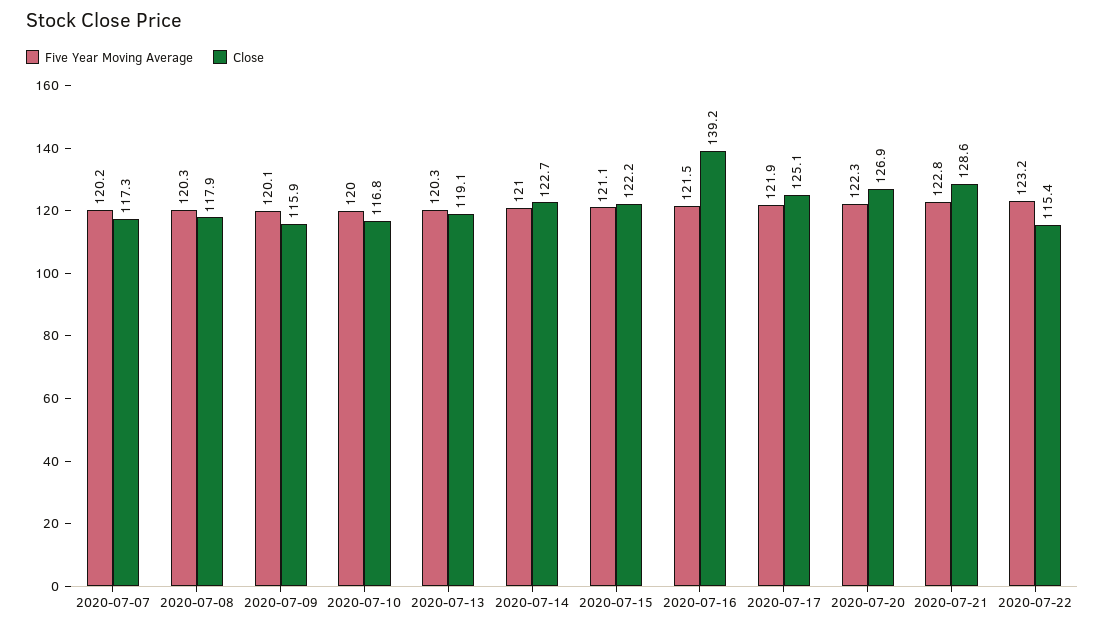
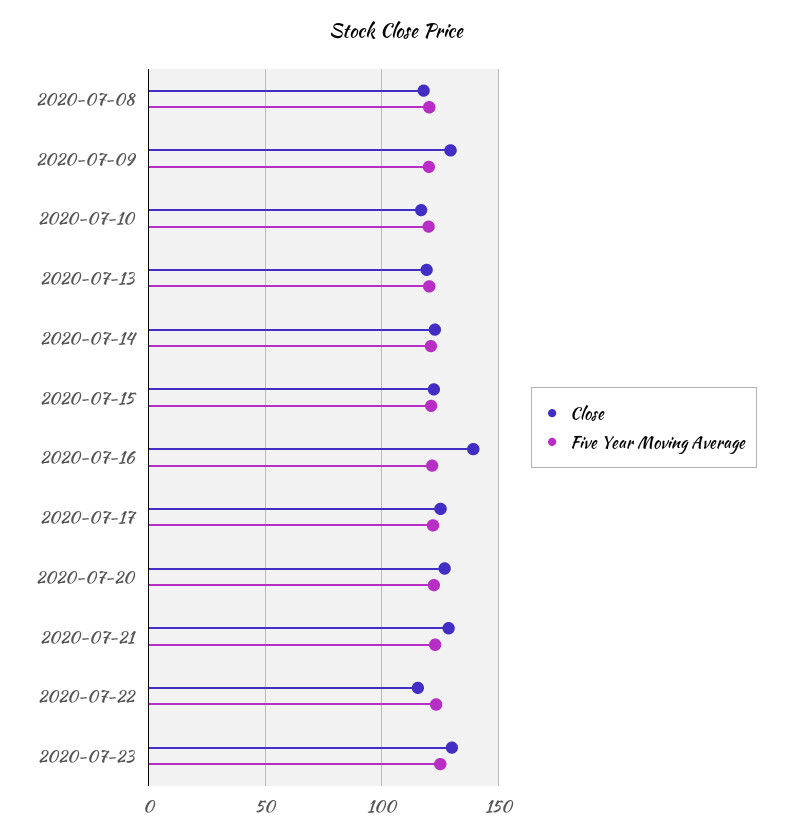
Five Year Moving Average, 2020-07-07: 120.2 -> none
Close, 2020-07-07: 117.3 -> none
Close, 2020-07-09: 115.9 -> 130
Close, 2020-07-23: none -> 130
Five Year Moving Average, 2020-07-23: none -> 125

